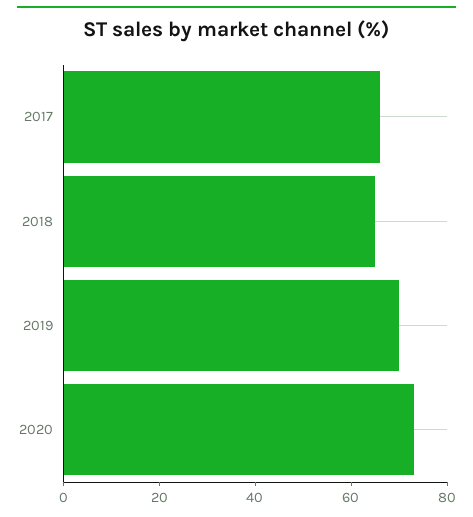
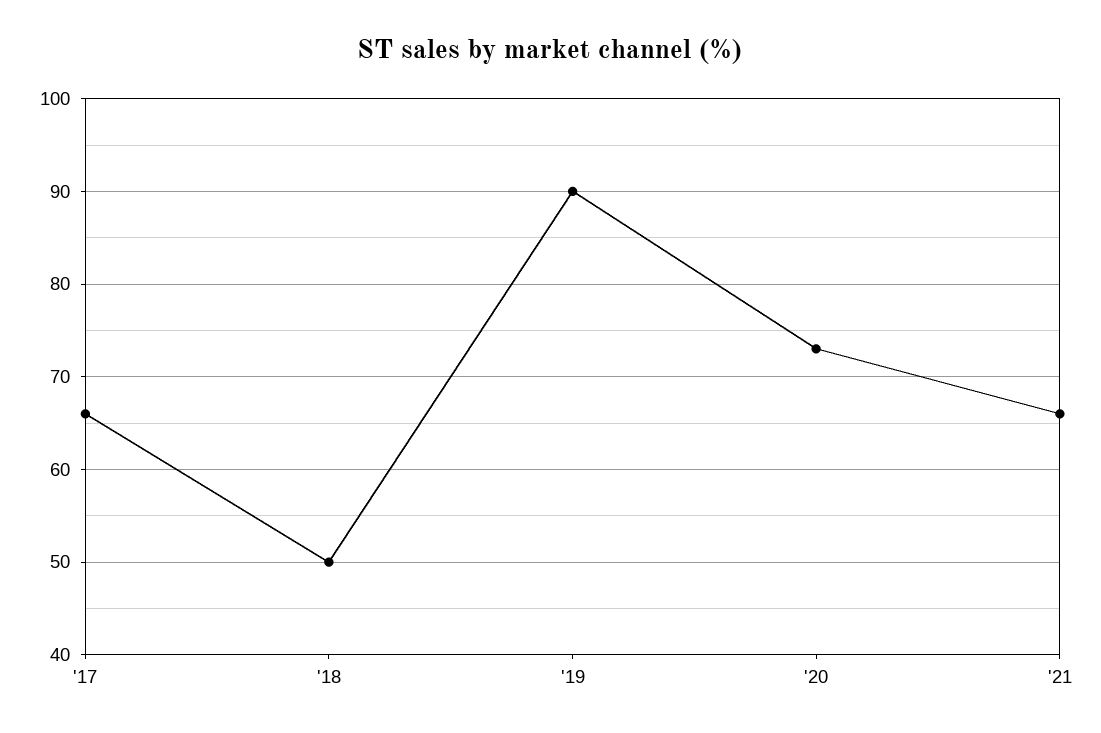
2018: 65 -> 50
2019: 70 -> 90
'21: none -> 66

